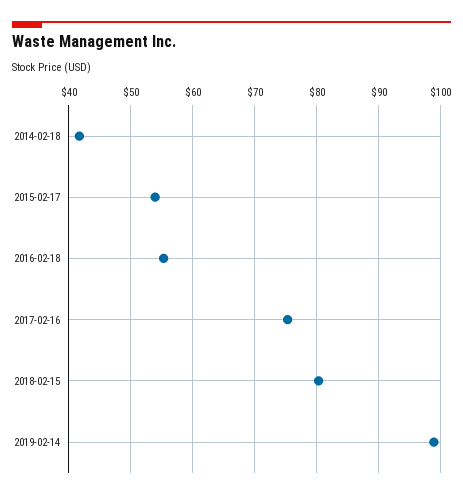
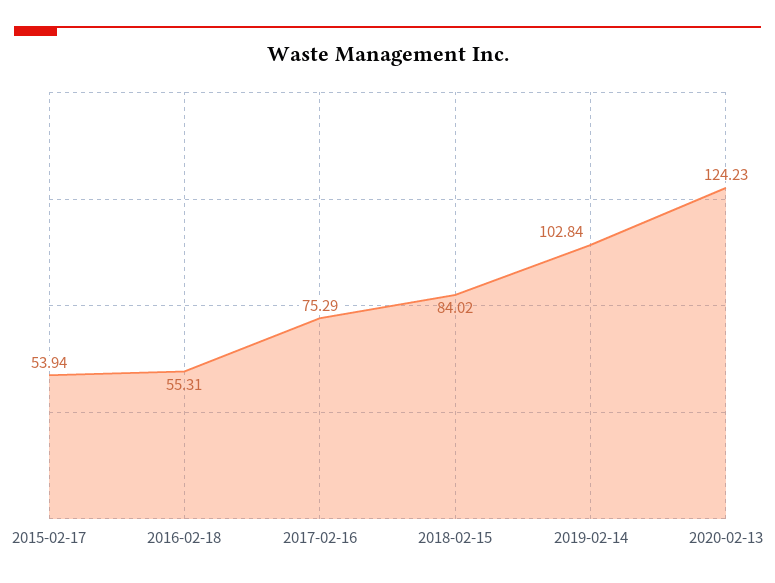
2014-02-18: 42 -> none
2018-02-15: 80 -> 84.02
2019-02-14: 99 -> 102.84
2020-02-13: none -> 124.23

